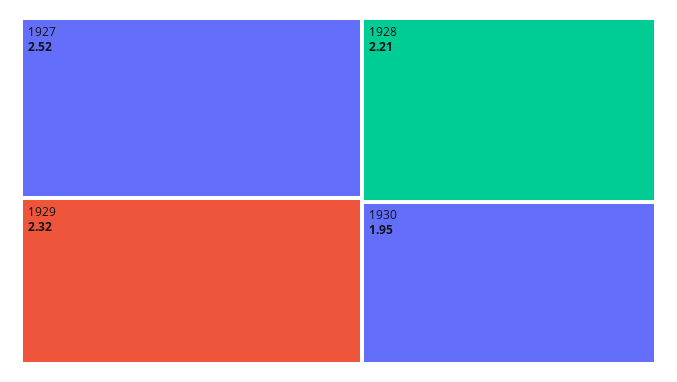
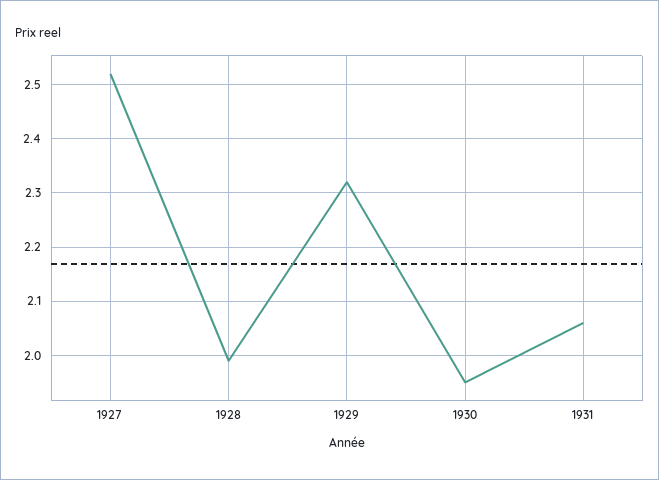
1928: 2.21 -> 2
1931: none -> 2.05

